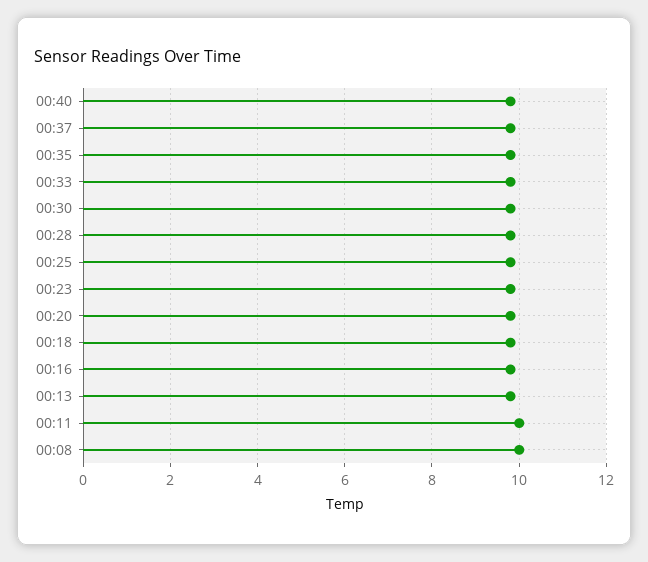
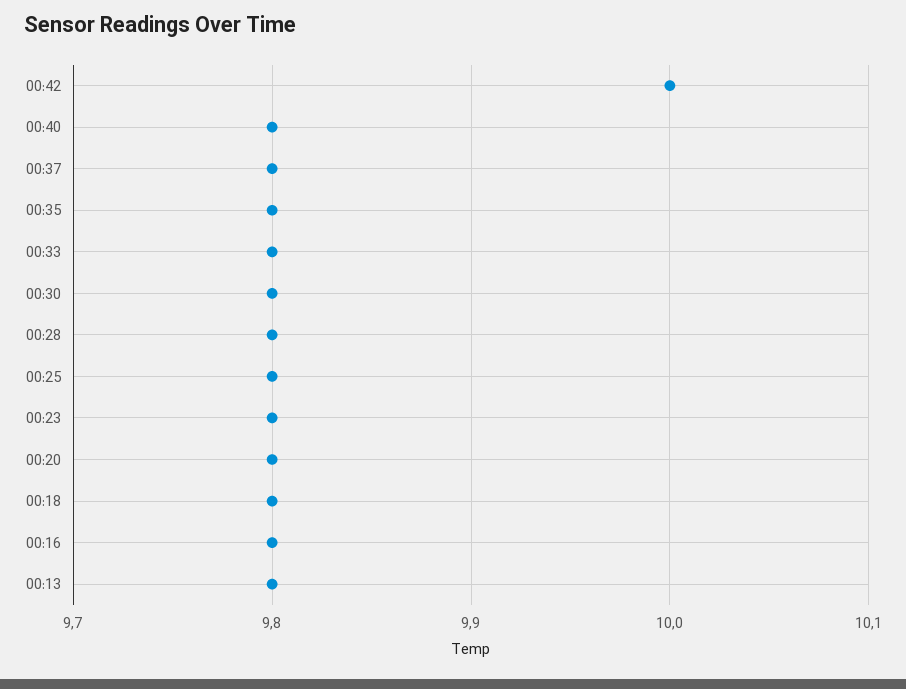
00:11: 10 -> none
00:08: 10 -> none
00:42: none -> 10

